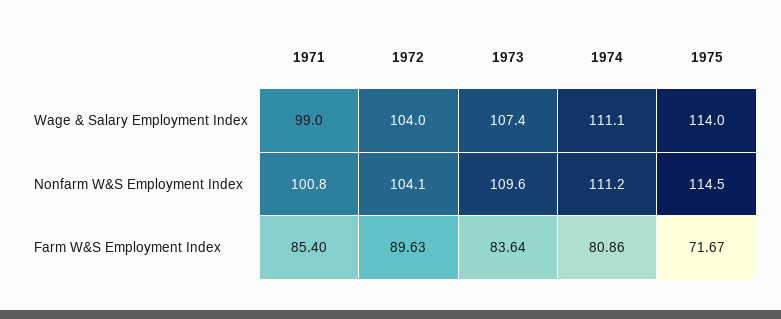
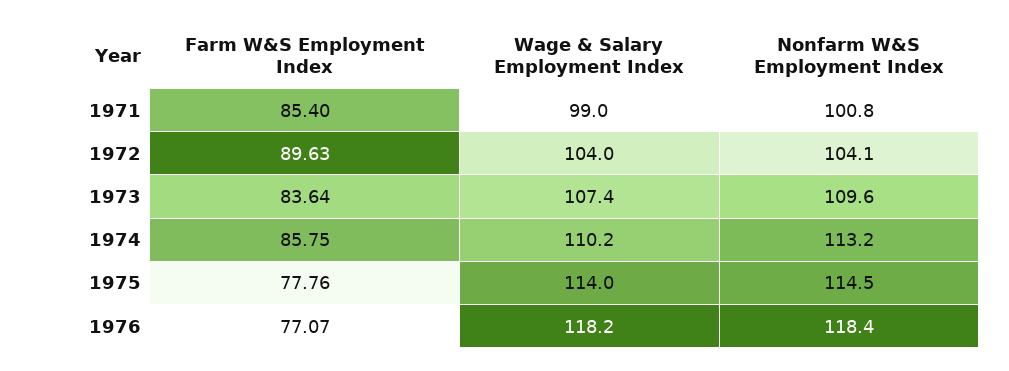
1974, Wage & Salary Employment Index: 111.1 -> 110.2
1974, Nonfarm W&S Employment Index: 111.2 -> 113.2
1974, Farm W&S Employment Index: 80.86 -> 85.75
1975, Farm W&S Employment Index: 71.67 -> 77.76
1976, Farm W&S Employment Index: none -> 77.07
1976, Wage & Salary Employment Index: none -> 118.2
1976, Nonfarm W&S Employment Index: none -> 118.4

